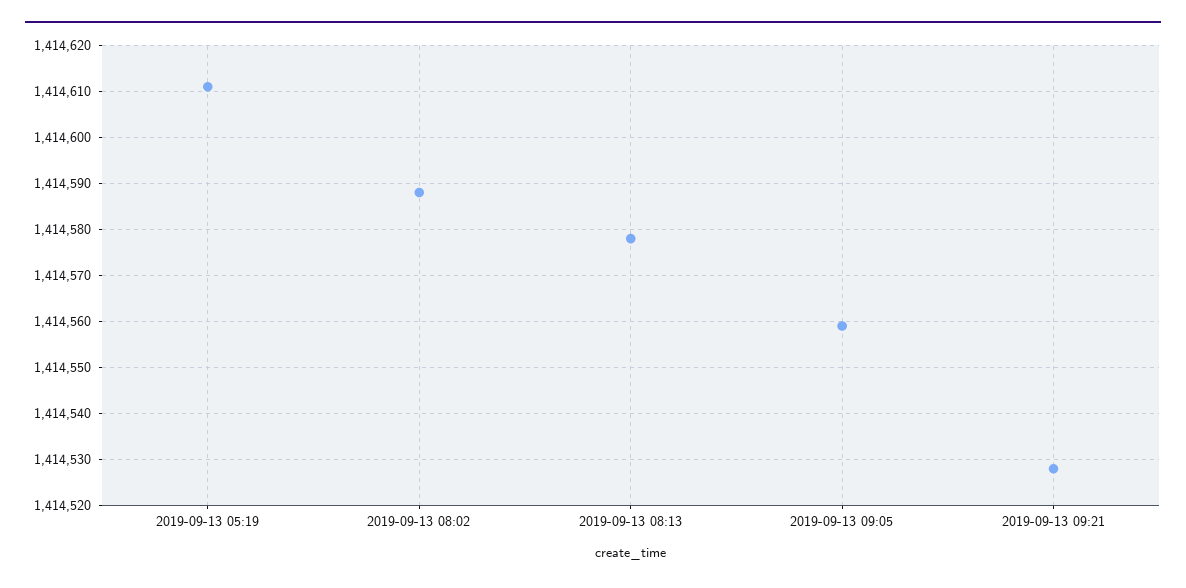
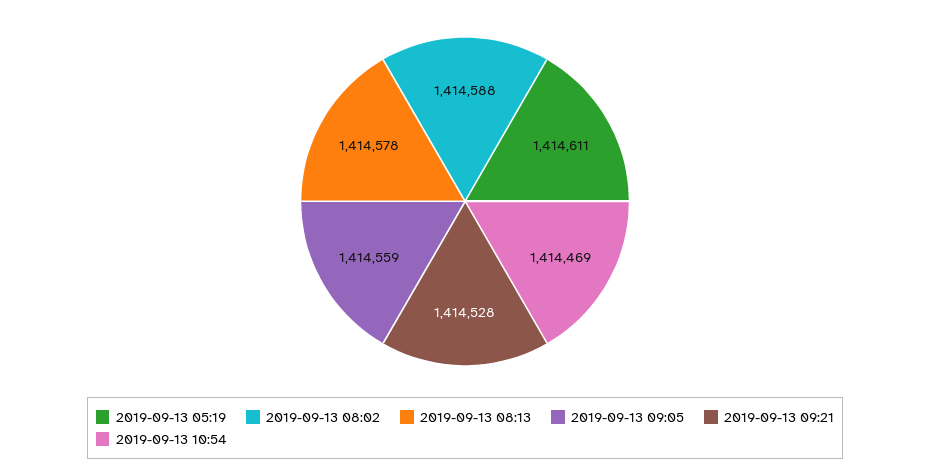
2019-09-13 10:54: none -> 1414469

